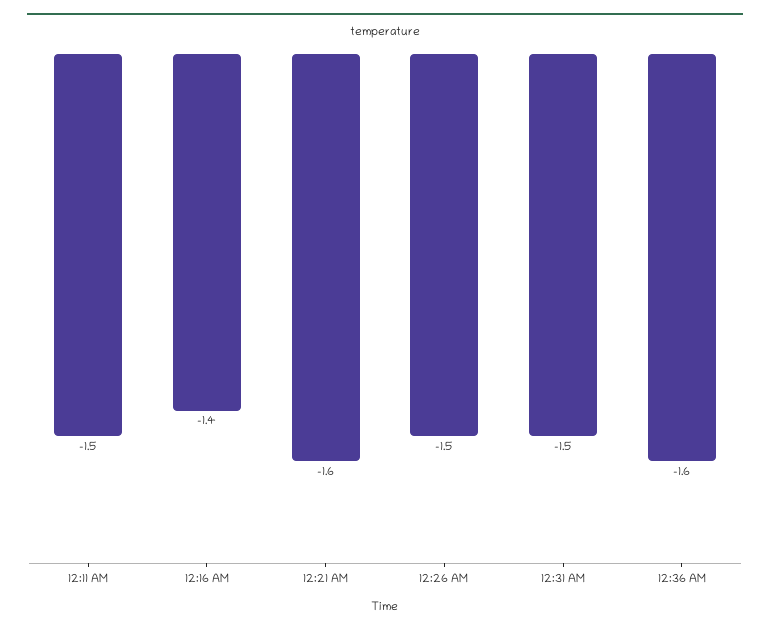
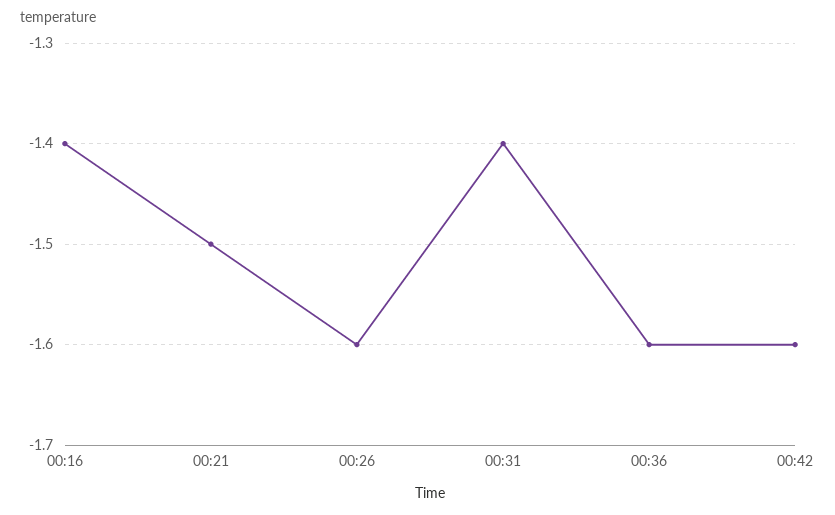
12:11 AM: -1.5 -> none
12:21 AM: -1.6 -> -1.5
12:26 AM: -1.5 -> -1.6
12:31 AM: -1.5 -> -1.4
00:42: none -> -1.6

